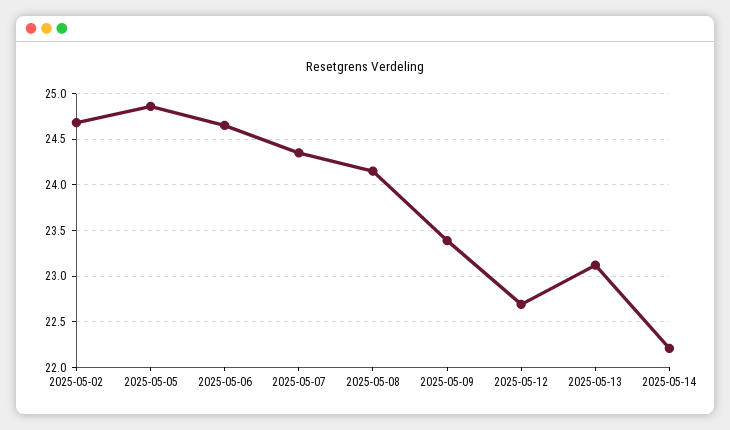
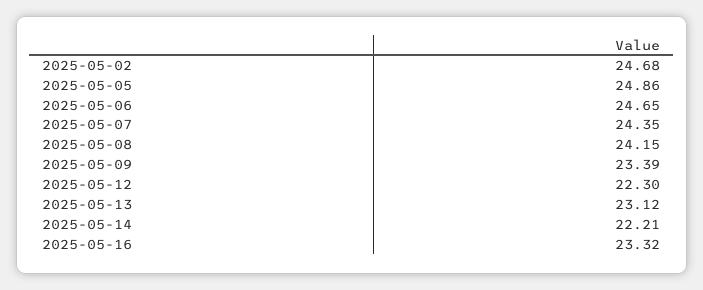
2025-05-12: 22.7 -> 22.3
2025-05-16: none -> 23.32

